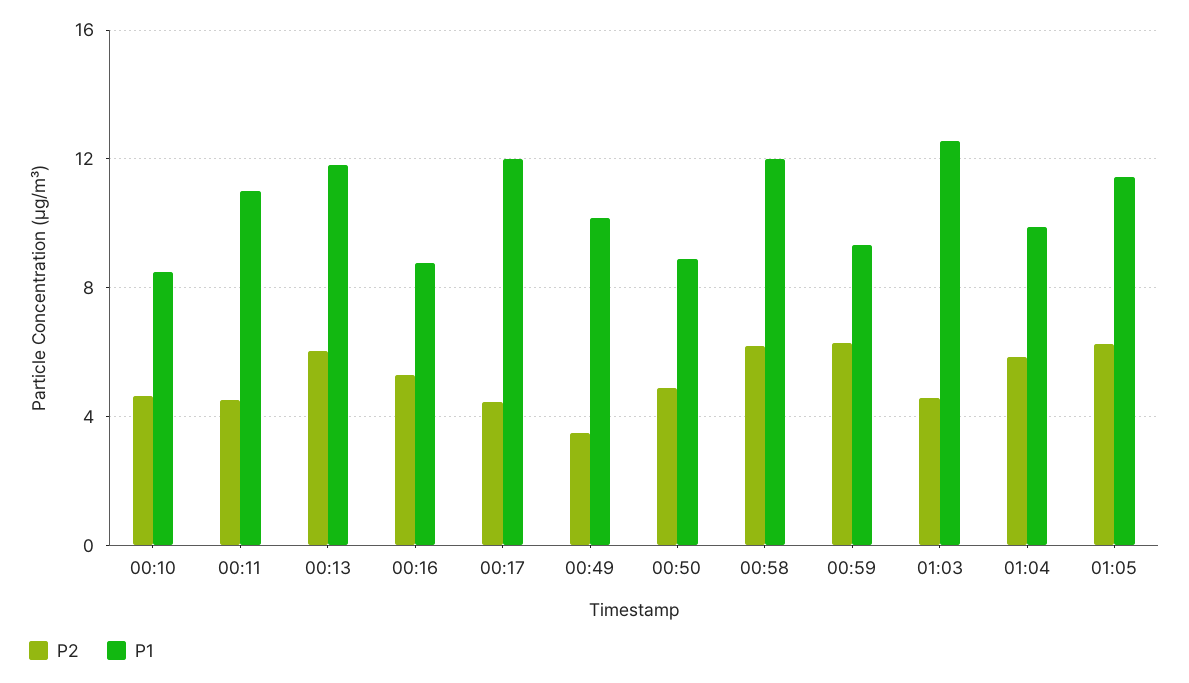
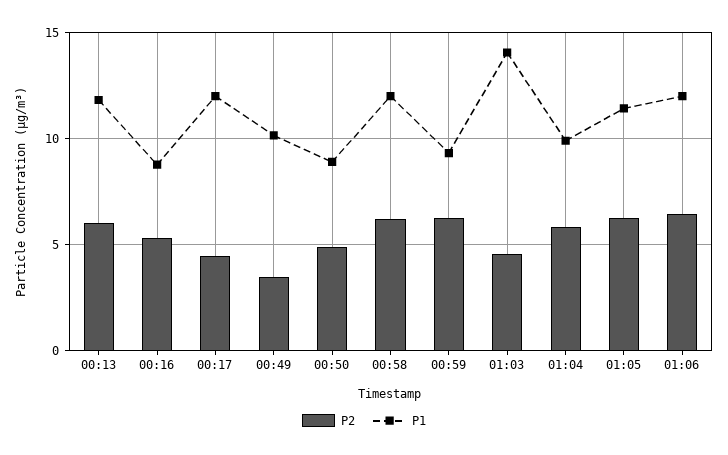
P2, 00:10: 4.5 -> none
P1, 00:10: 8.5 -> none
P2, 00:11: 4.5 -> none
P1, 00:11: 11 -> none
P1, 01:03: 12.5 -> 14
P2, 01:06: none -> 6.5
P1, 01:06: none -> 12

